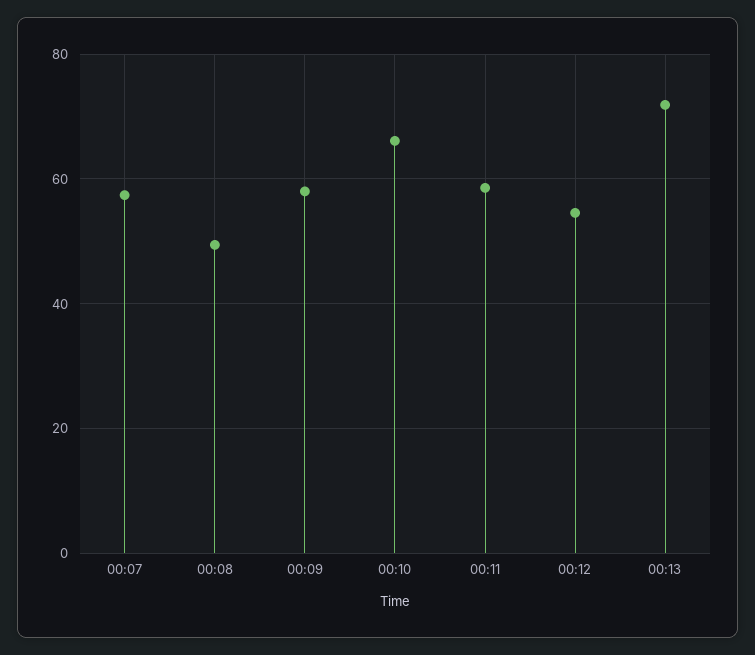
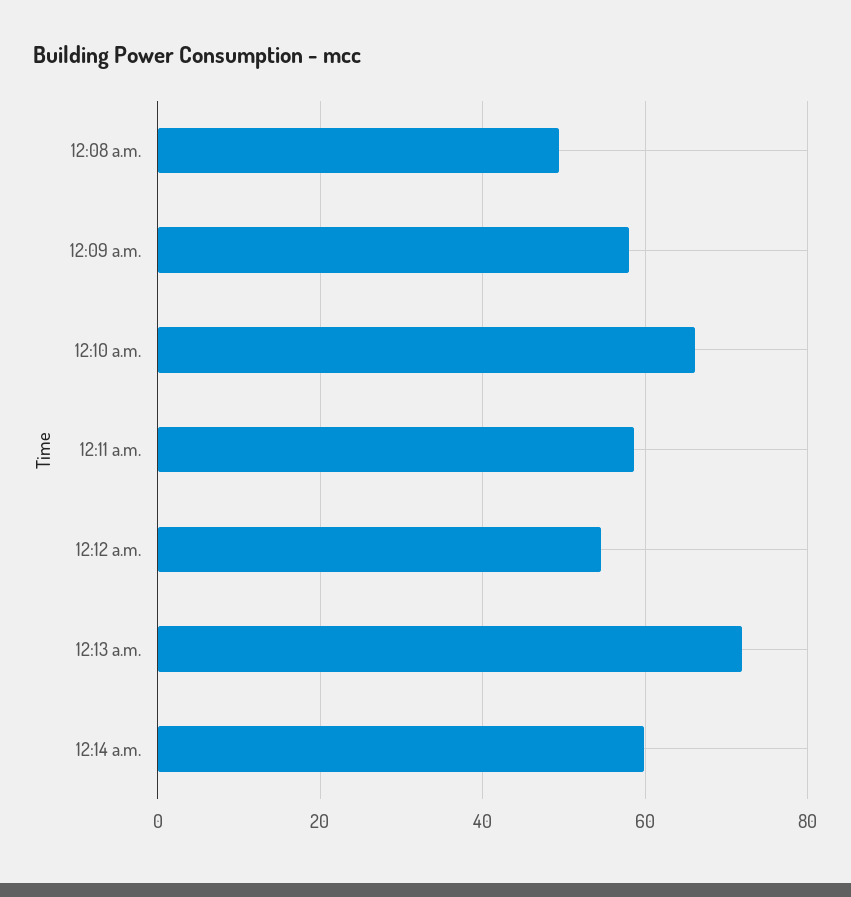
00:07: 58 -> none
12:14 a.m.: none -> 60

